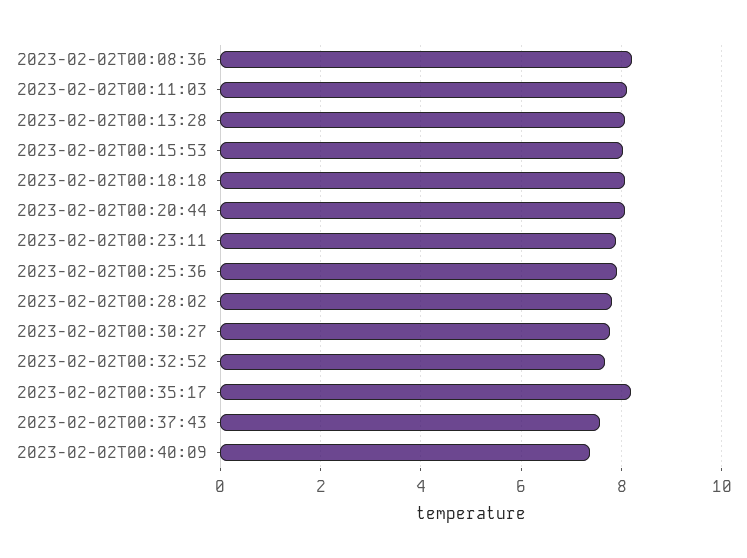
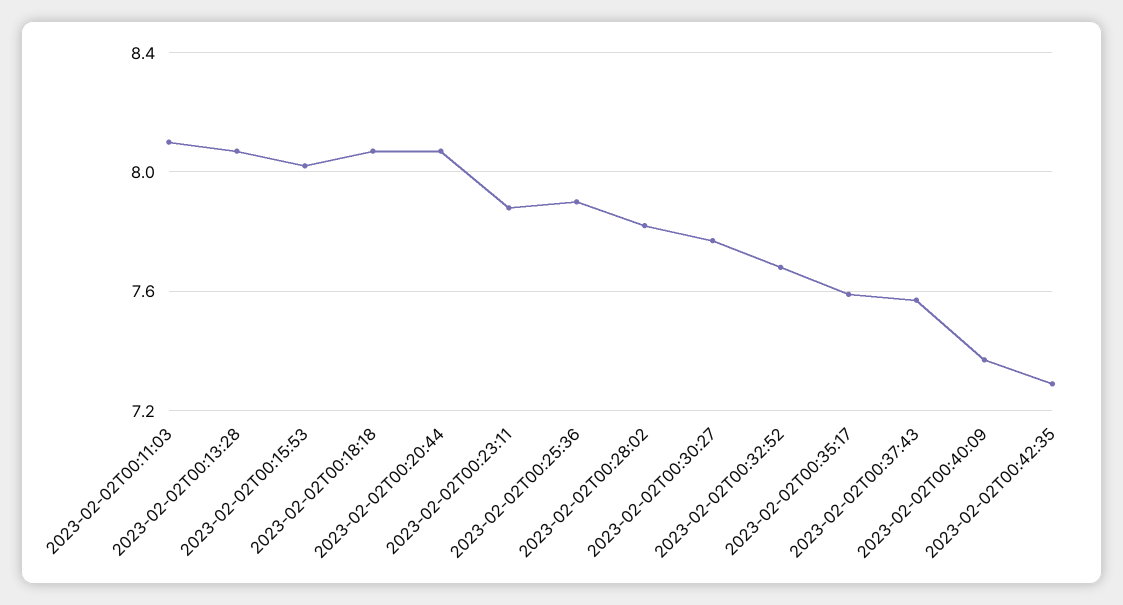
2023-02-02T00:08:36: 8.2 -> none
2023-02-02T00:35:17: 8.2 -> 7.6
2023-02-02T00:42:35: none -> 7.3

